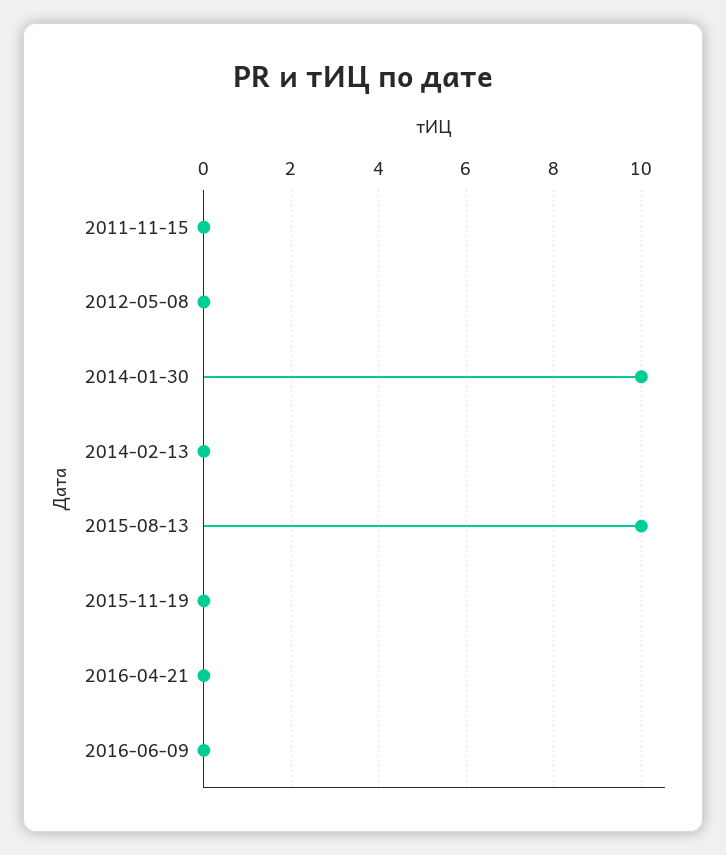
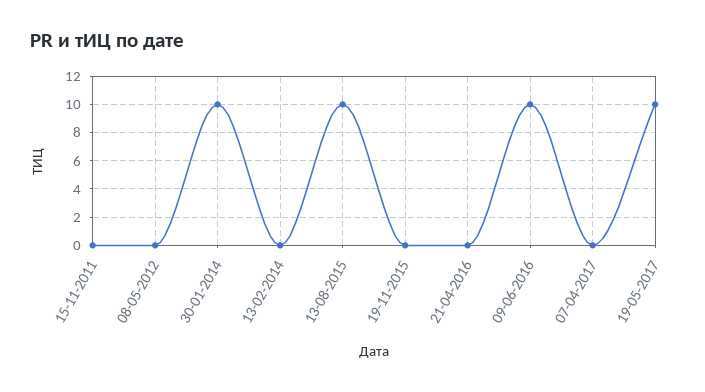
2016-06-09: 0 -> 10
07-04-2017: none -> 0
19-05-2017: none -> 10

